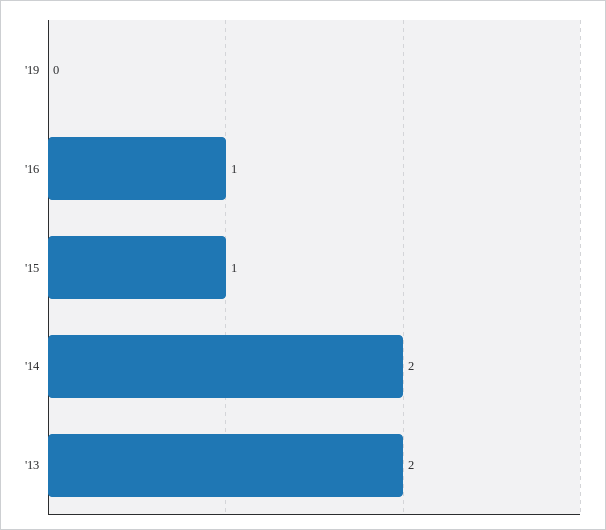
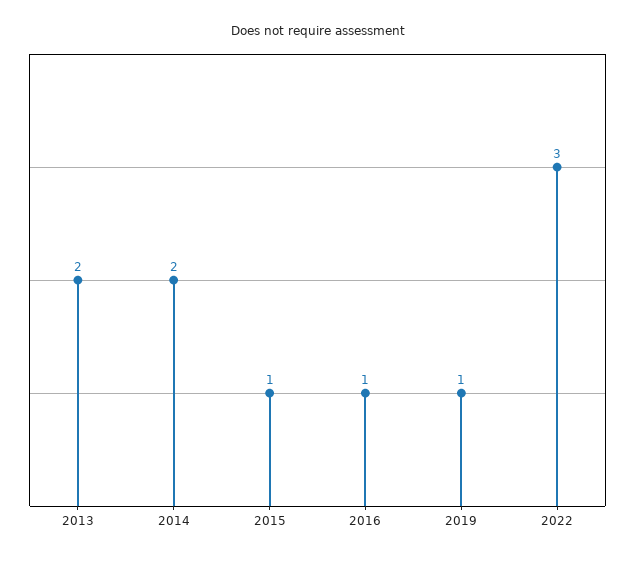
'19: 0 -> 1
2022: none -> 3

